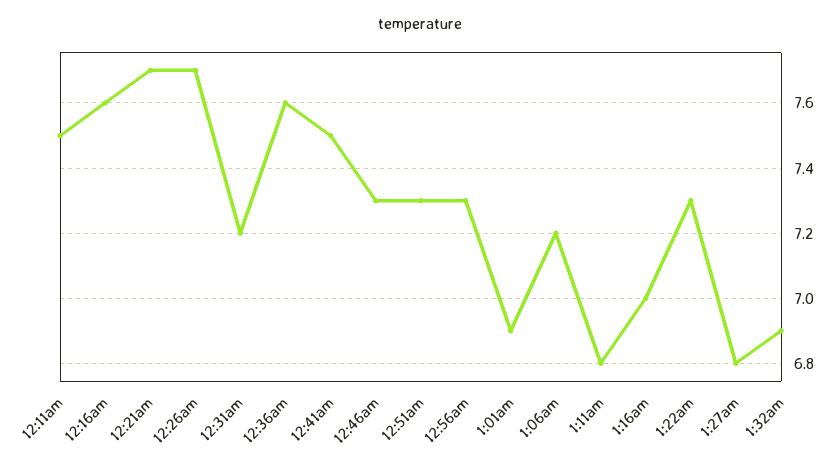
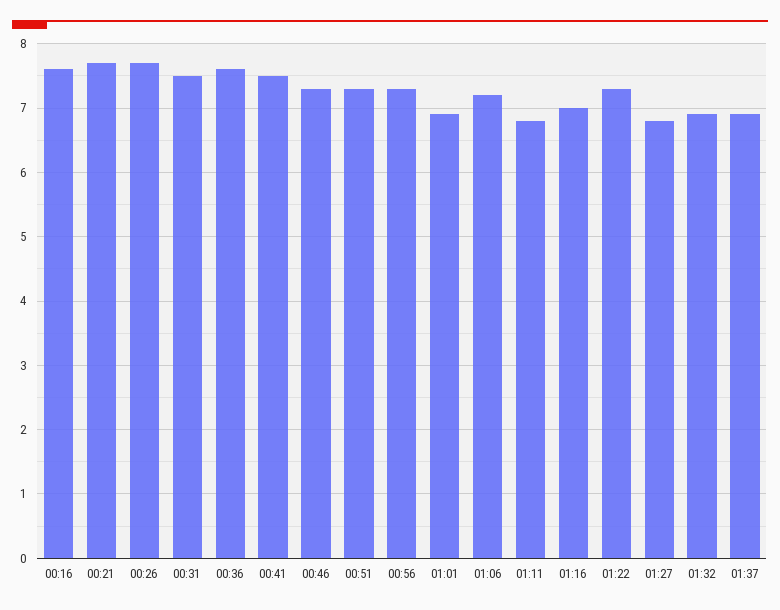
12:11am: 7.5 -> none
12:31am: 7.2 -> 7.5
01:37: none -> 6.9

